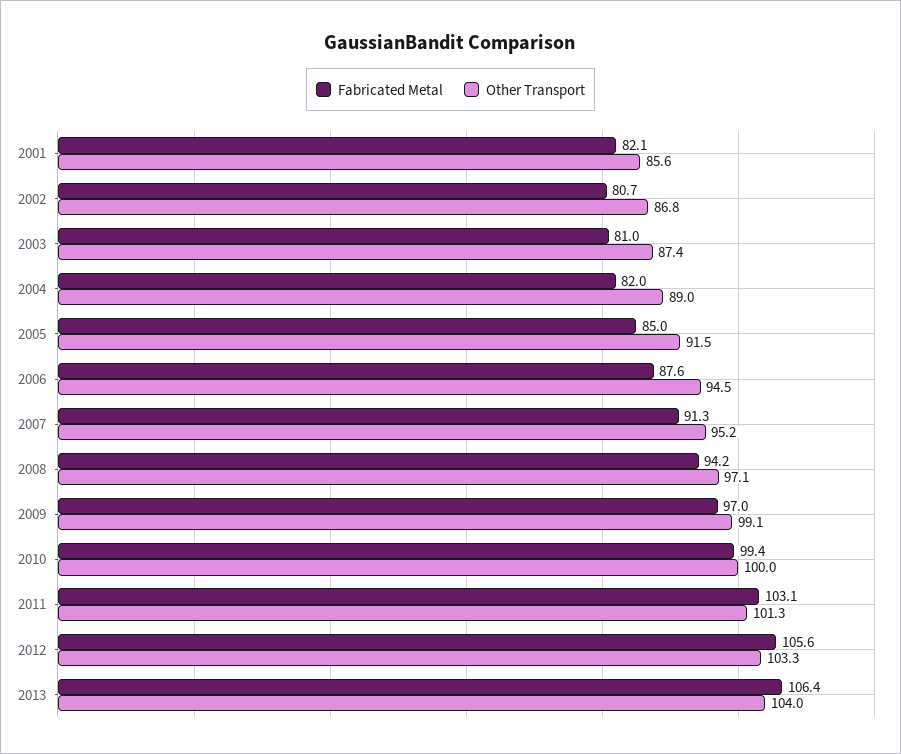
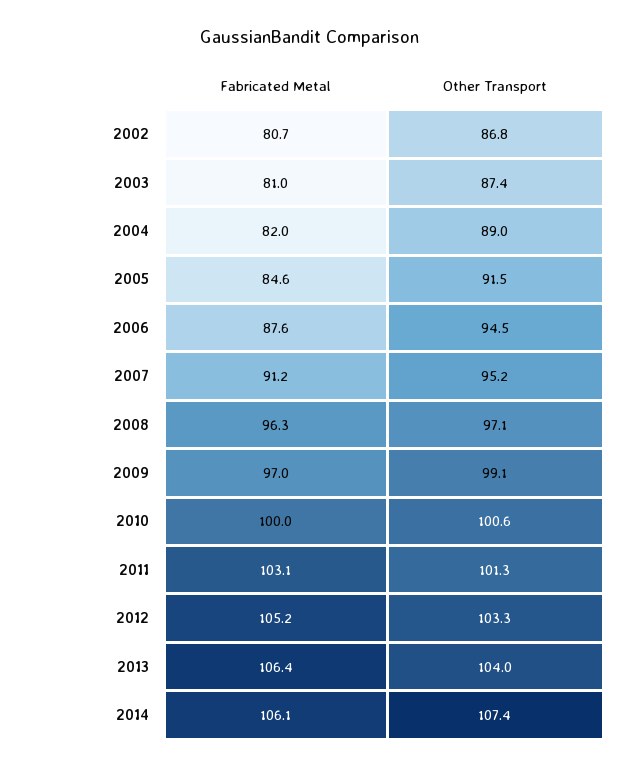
Fabricated Metal, 2001: 82.1 -> none
Other Transport, 2001: 85.6 -> none
Fabricated Metal, 2005: 85 -> 84.6
Fabricated Metal, 2007: 91.3 -> 91.2
Fabricated Metal, 2008: 94.2 -> 96.3
Fabricated Metal, 2010: 99.4 -> 100
Other Transport, 2010: 100 -> 100.6
Fabricated Metal, 2012: 105.6 -> 105.2
Fabricated Metal, 2014: none -> 106.1
Other Transport, 2014: none -> 107.4

